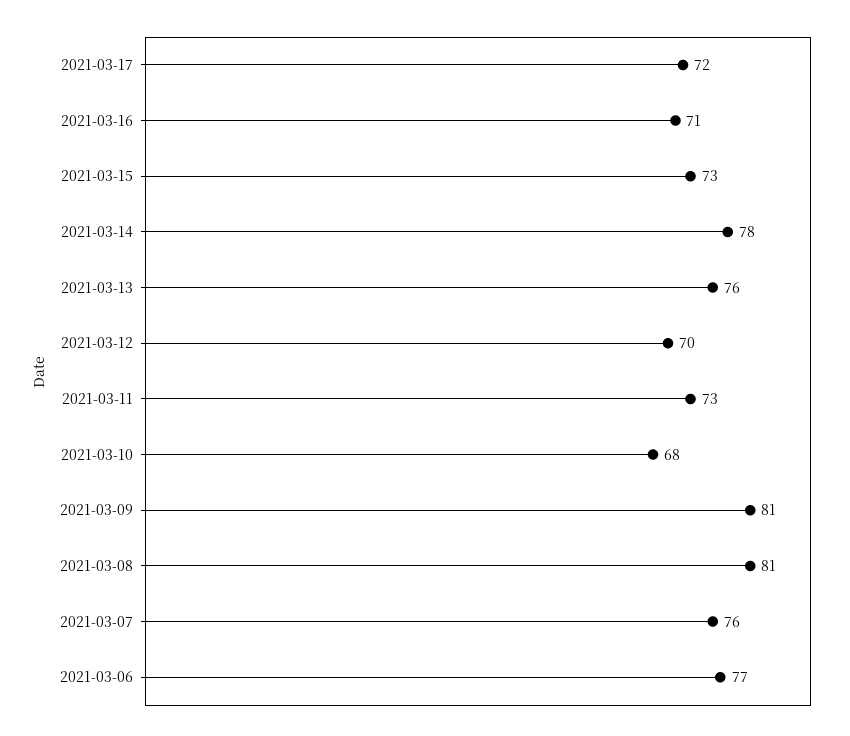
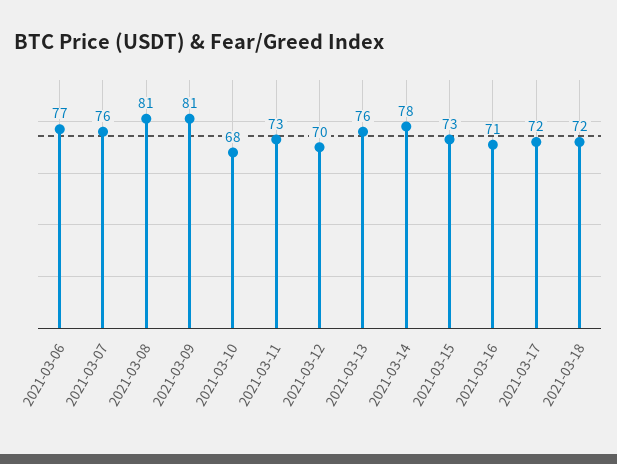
2021-03-18: none -> 72

